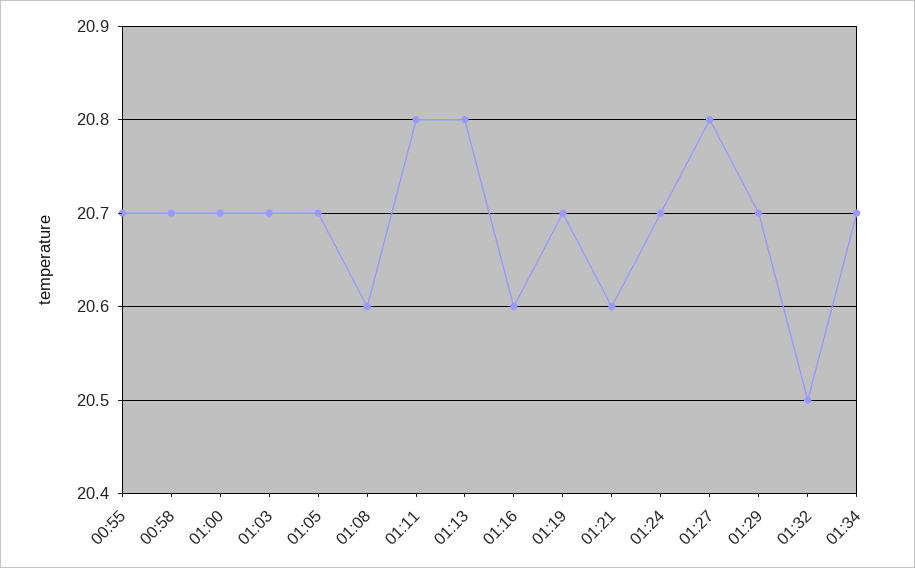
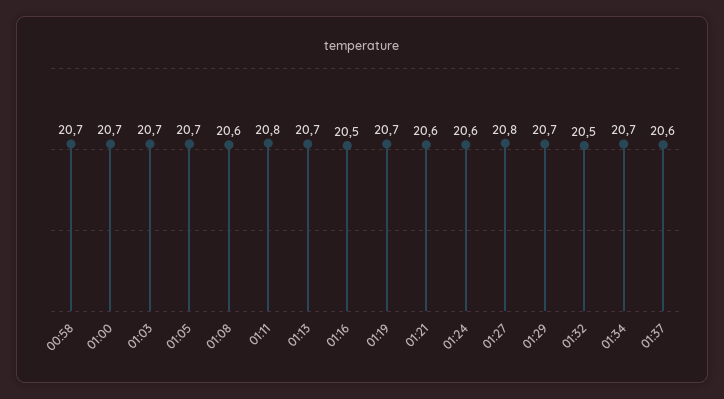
00:55: 20.7 -> none
01:13: 20.8 -> 20.7
01:16: 20.6 -> 20.5
01:24: 20.7 -> 20.6
01:37: none -> 20.6

